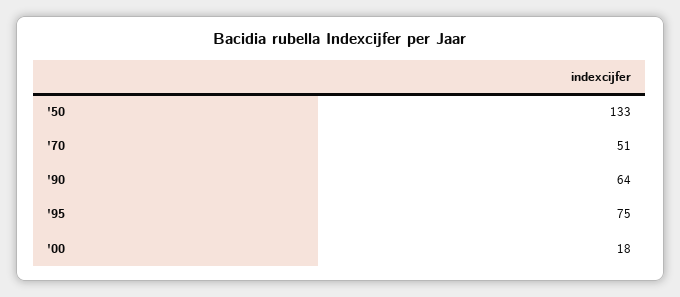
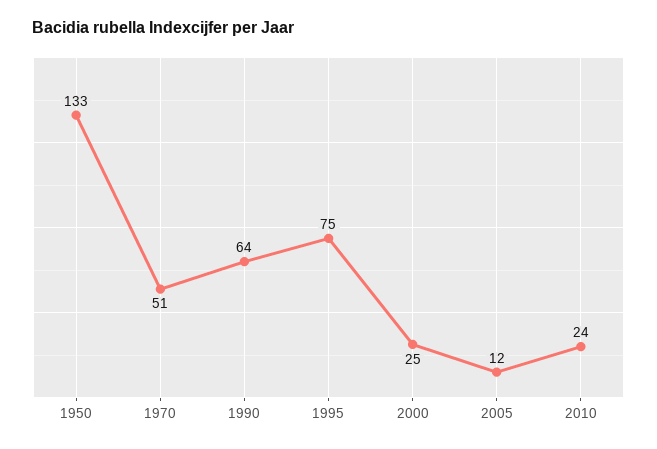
'00: 18 -> 25
2005: none -> 12
2010: none -> 24

